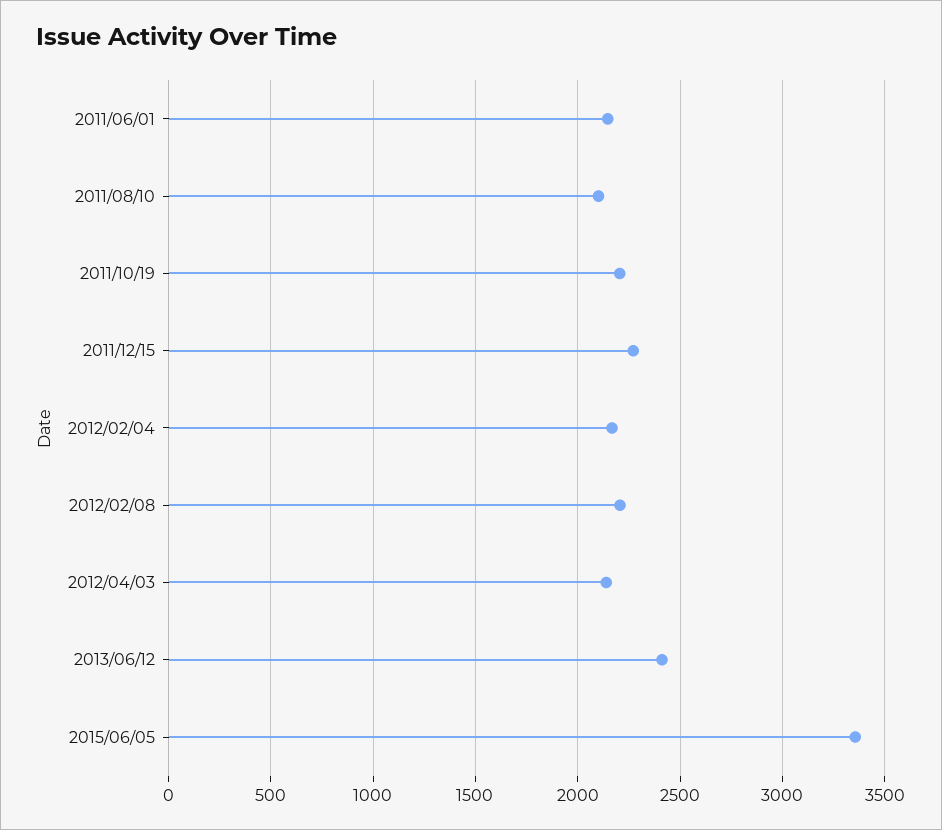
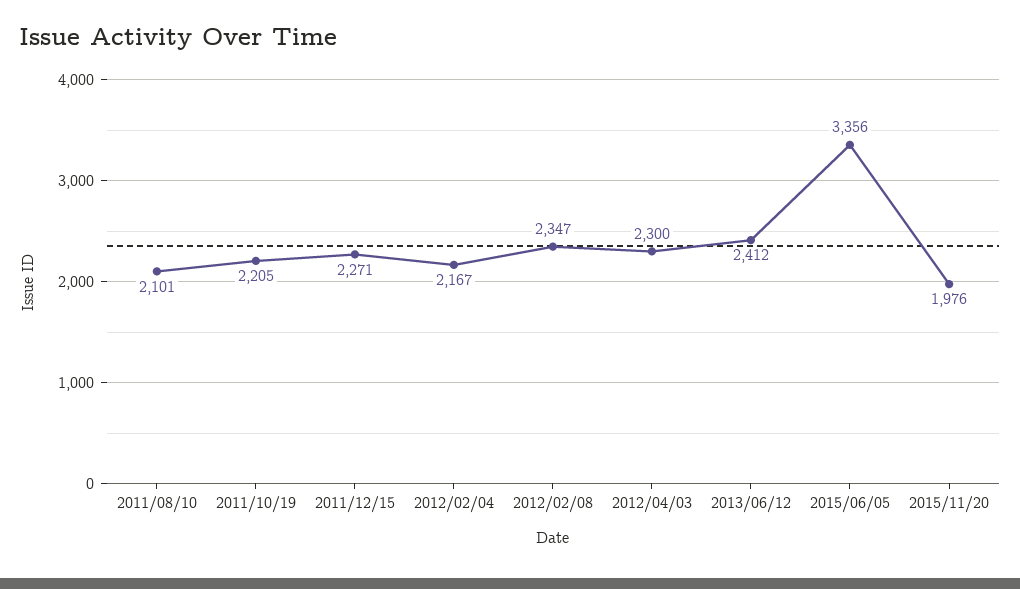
2011/06/01: 2150 -> none
2012/02/08: 2200 -> 2347
2012/04/03: 2150 -> 2300
2015/11/20: none -> 1976

